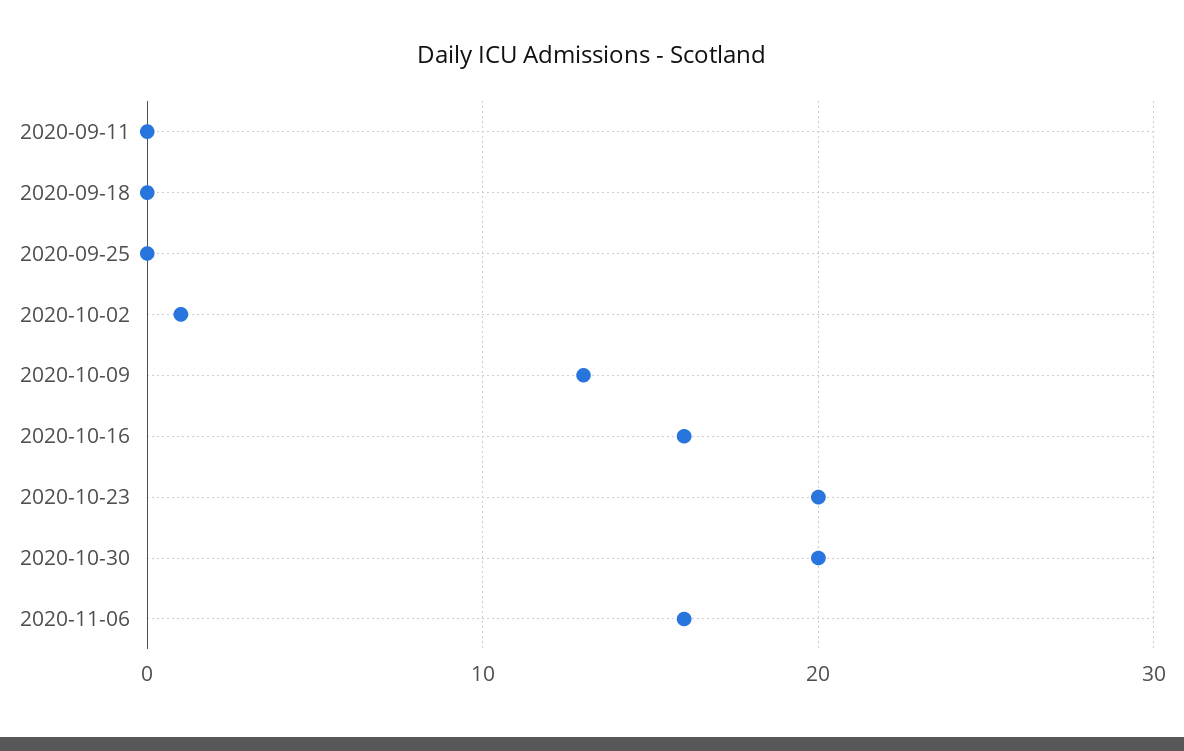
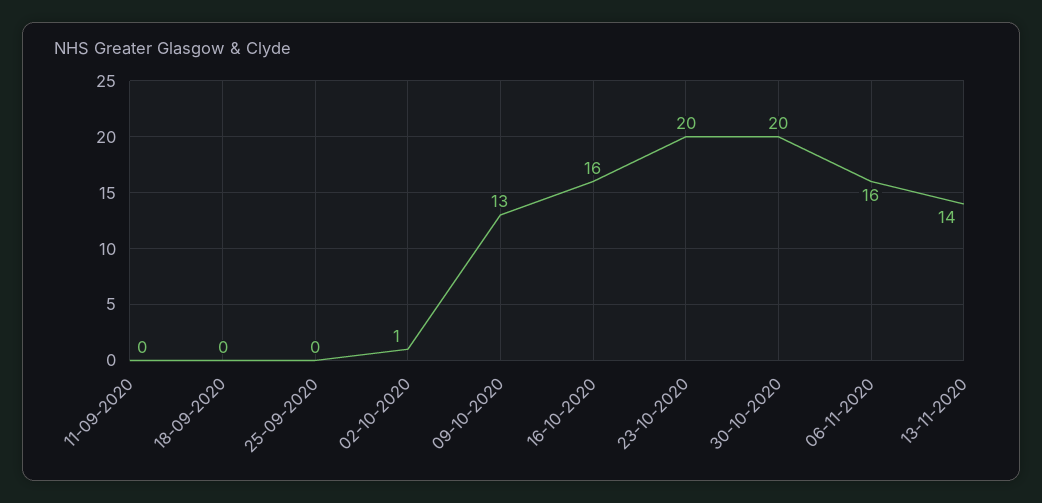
13-11-2020: none -> 14

